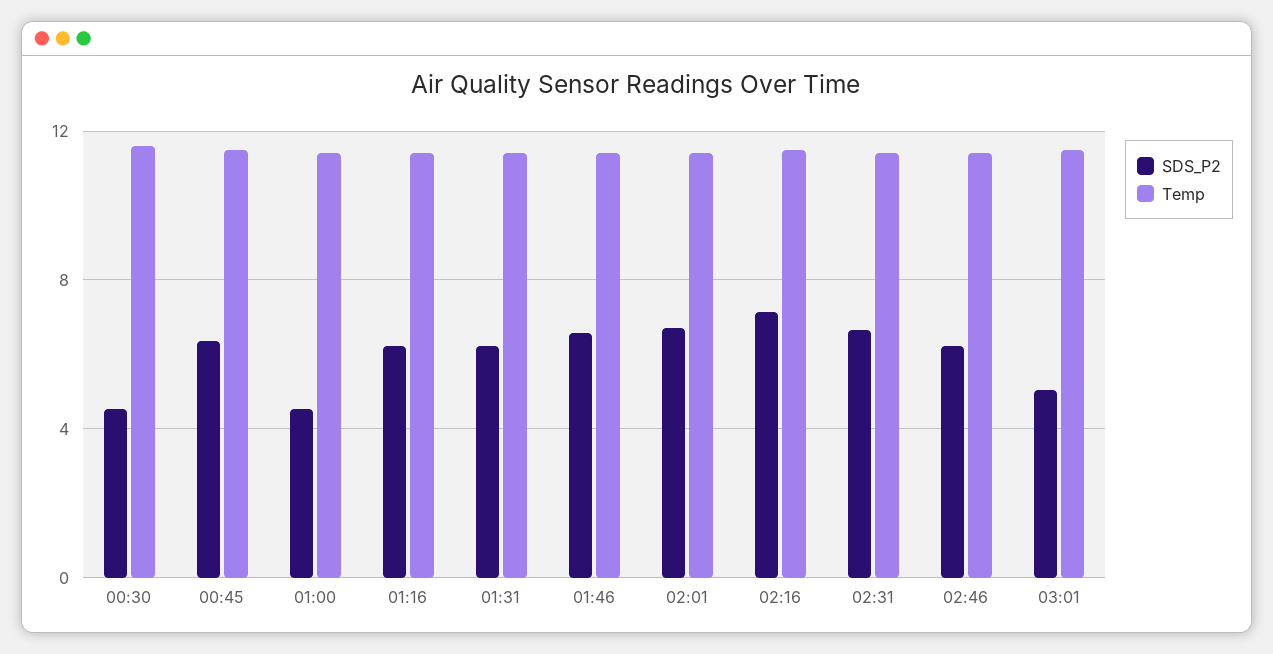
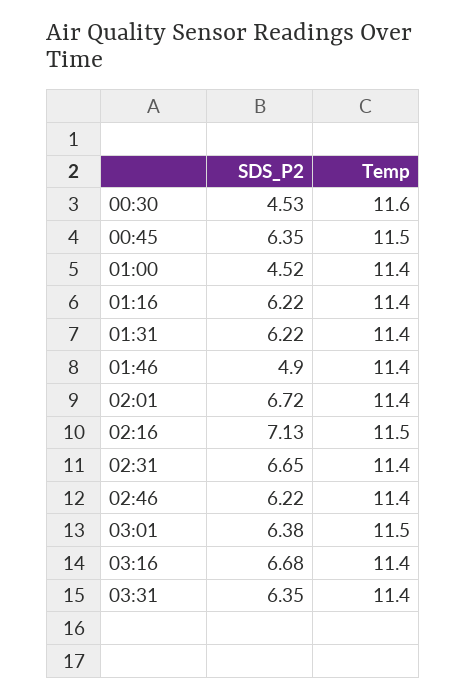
SDS_P2, 01:46: 6.5 -> 4.9
SDS_P2, 03:01: 5 -> 6.38
SDS_P2, 03:16: none -> 6.68
Temp, 03:16: none -> 11.4
SDS_P2, 03:31: none -> 6.35
Temp, 03:31: none -> 11.4

